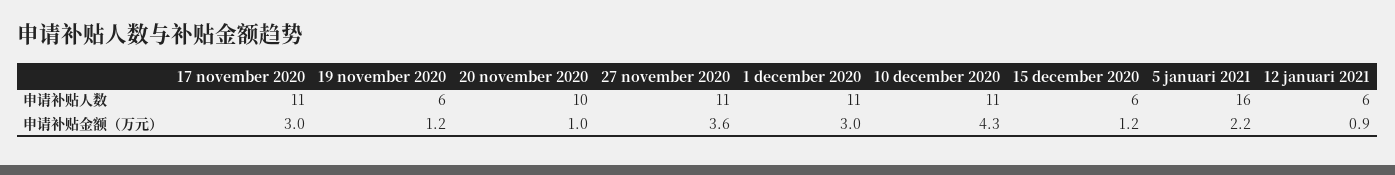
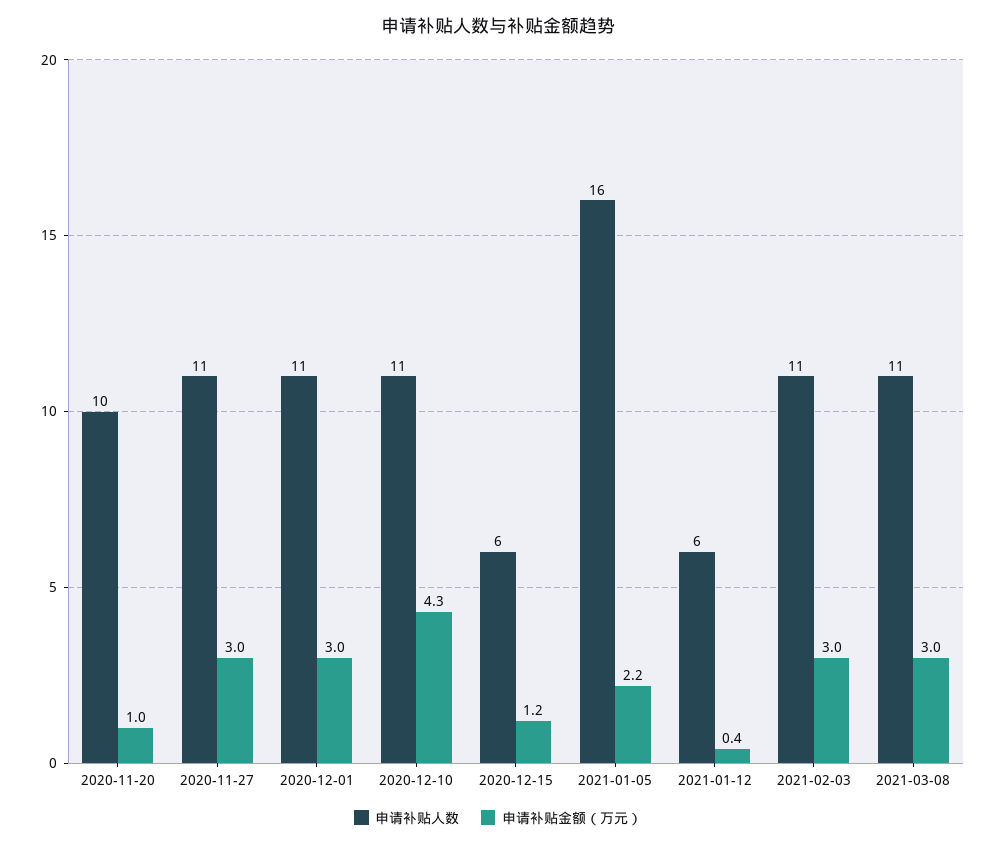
申请补贴人数, 17 november 2020: 11 -> none
申请补贴人数, 19 november 2020: 6 -> none
申请补贴金额（万元）, 17 november 2020: 3 -> none
申请补贴金额（万元）, 19 november 2020: 1.2 -> none
申请补贴金额（万元）, 27 november 2020: 3.6 -> 3
申请补贴金额（万元）, 12 januari 2021: 0.9 -> 0.4
申请补贴人数, 2021-02-03: none -> 11
申请补贴金额（万元）, 2021-02-03: none -> 3
申请补贴人数, 2021-03-08: none -> 11
申请补贴金额（万元）, 2021-03-08: none -> 3

